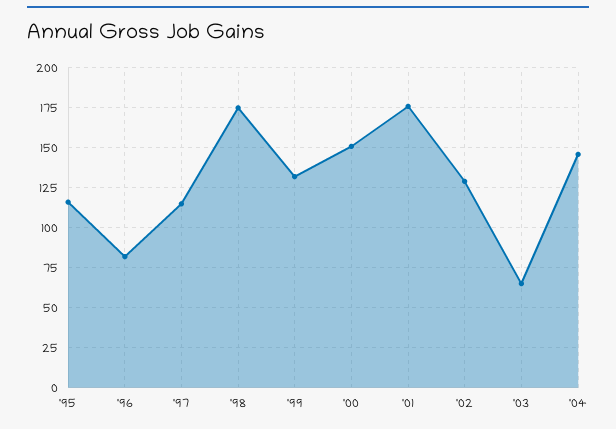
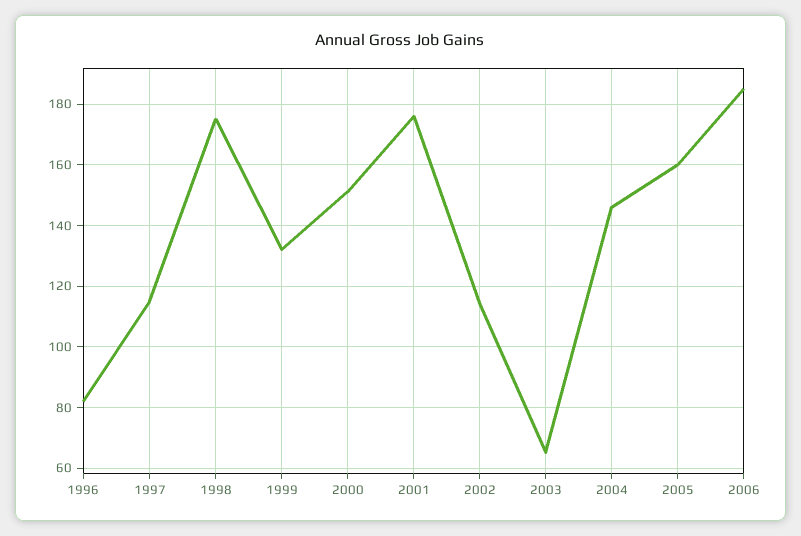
'95: 115 -> none
'02: 130 -> 115
2005: none -> 160
2006: none -> 185

